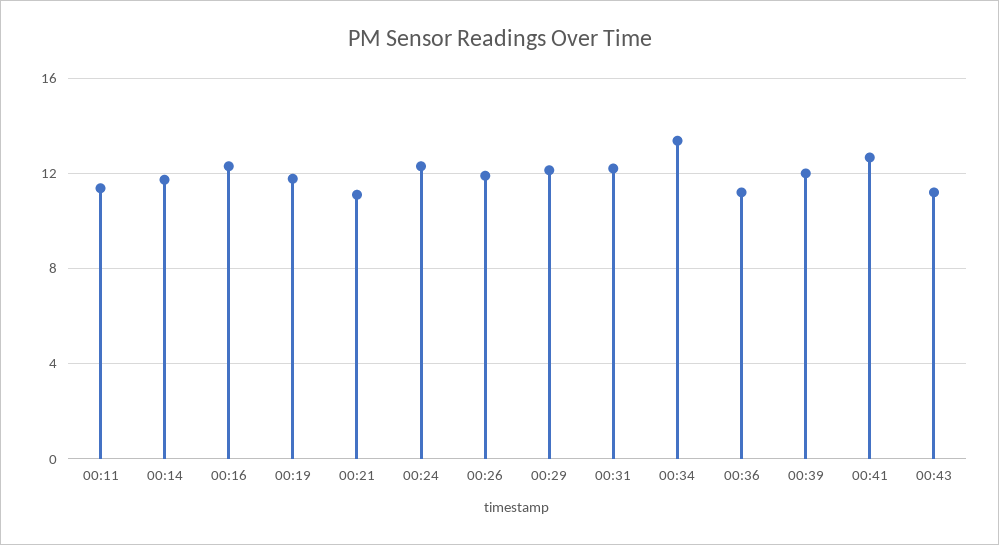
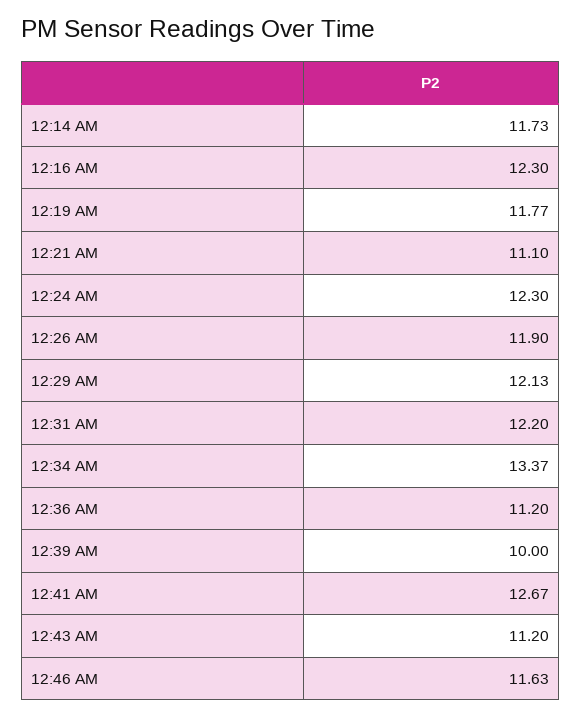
00:11: 11.5 -> none
00:39: 12 -> 10
12:46 AM: none -> 11.63

